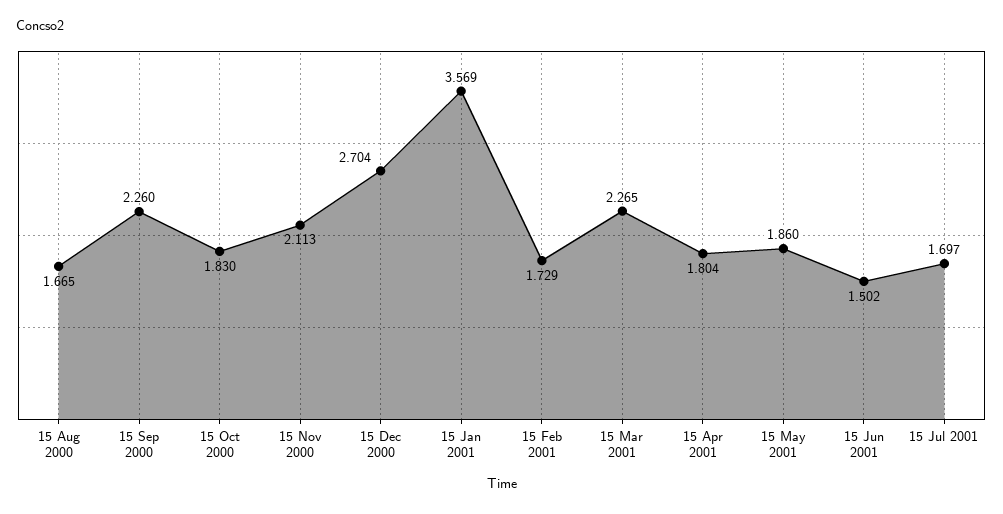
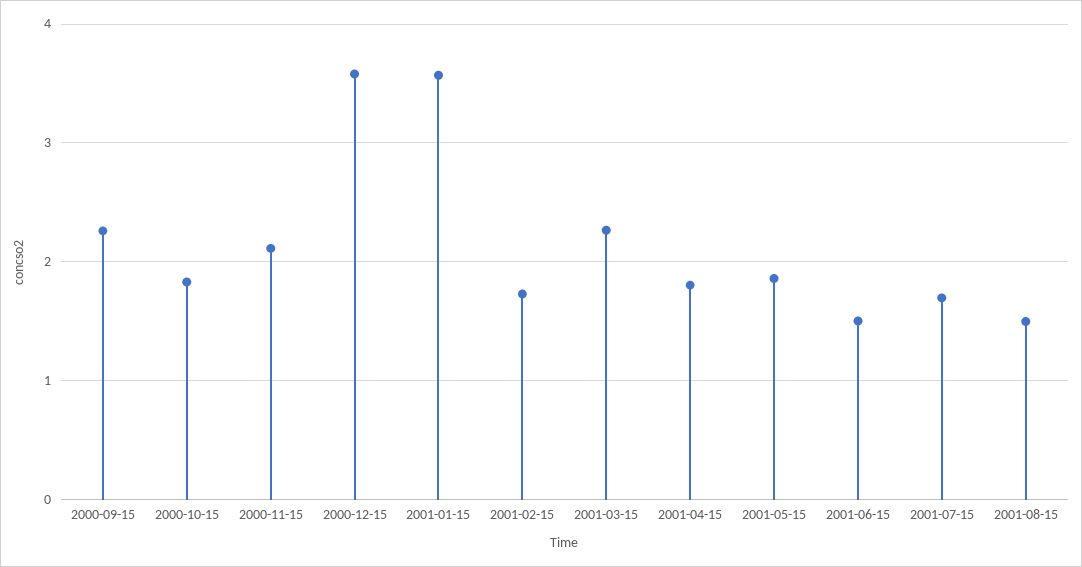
15 Aug 2000: 1.665 -> none
15 Dec 2000: 2.704 -> 3.6
2001-08-15: none -> 1.5

